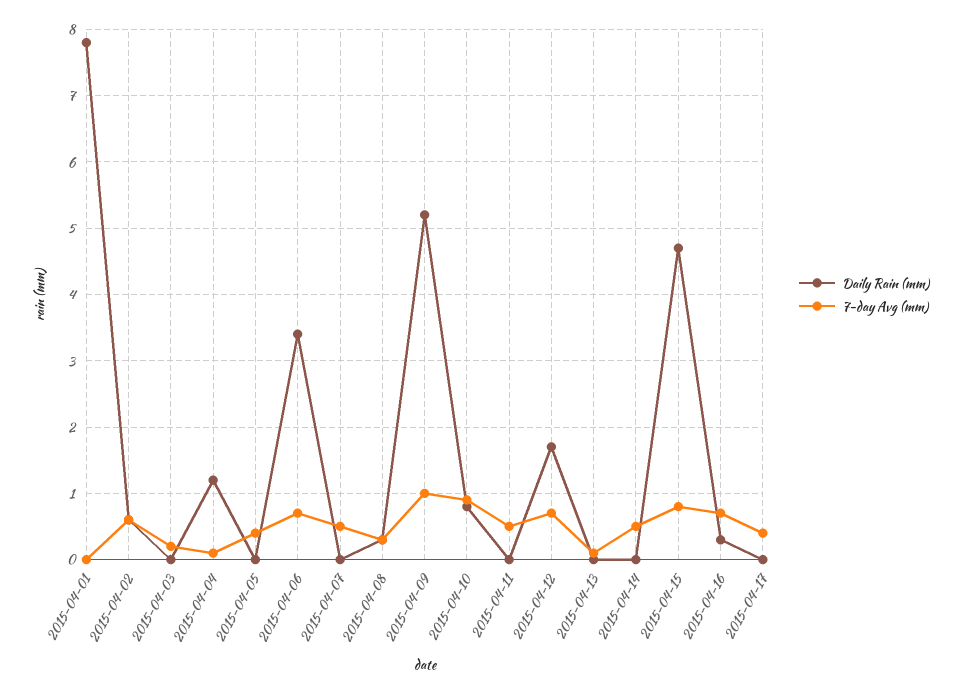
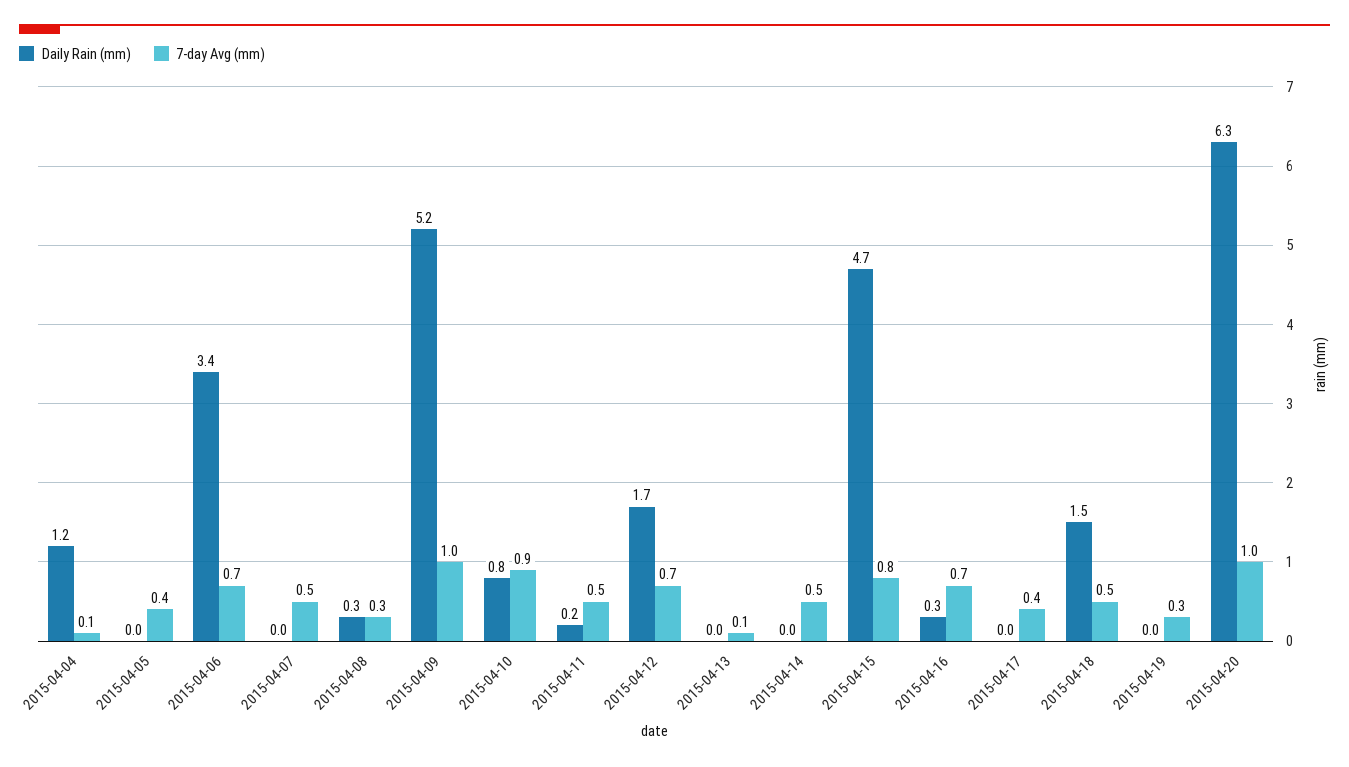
Daily Rain (mm), 2015-04-01: 7.8 -> none
7-day Avg (mm), 2015-04-01: 0 -> none
Daily Rain (mm), 2015-04-02: 0.6 -> none
7-day Avg (mm), 2015-04-02: 0.6 -> none
Daily Rain (mm), 2015-04-03: 0 -> none
7-day Avg (mm), 2015-04-03: 0.2 -> none
Daily Rain (mm), 2015-04-11: 0 -> 0.2
Daily Rain (mm), 2015-04-18: none -> 1.5
7-day Avg (mm), 2015-04-18: none -> 0.5
Daily Rain (mm), 2015-04-19: none -> 0
7-day Avg (mm), 2015-04-19: none -> 0.3
Daily Rain (mm), 2015-04-20: none -> 6.3
7-day Avg (mm), 2015-04-20: none -> 1

